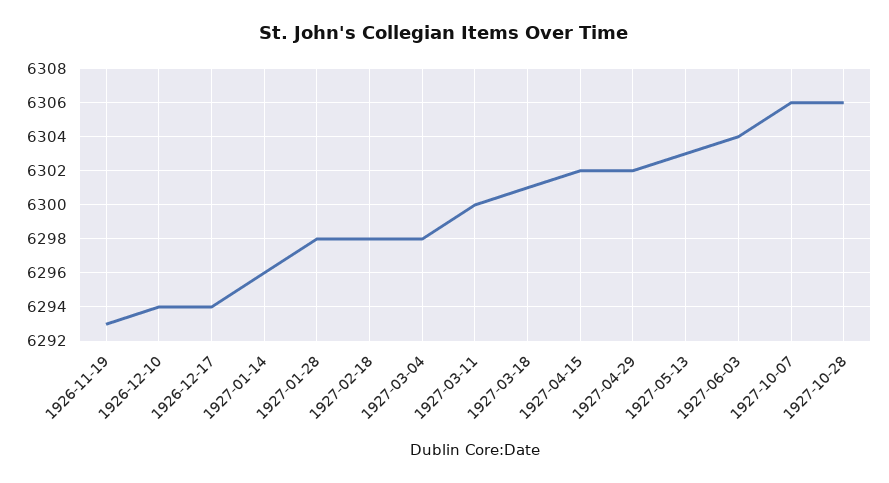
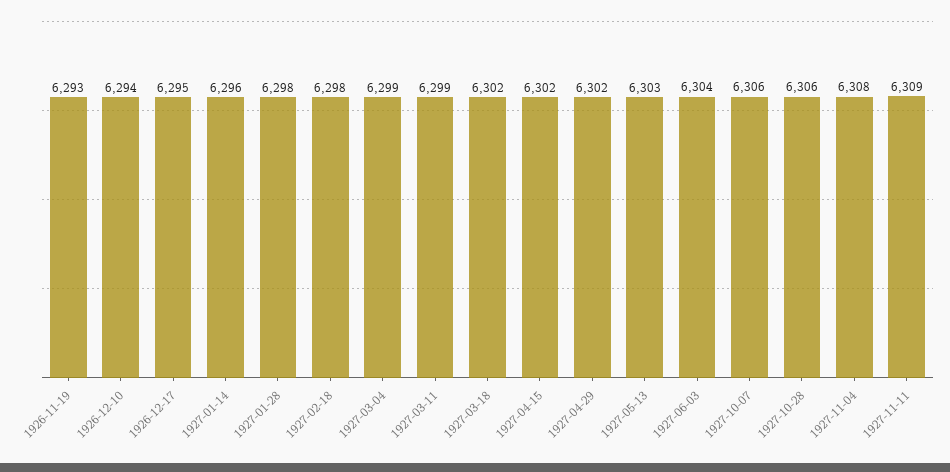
1926-12-17: 6294 -> 6295
1927-03-04: 6298 -> 6299
1927-03-11: 6300 -> 6299
1927-03-18: 6301 -> 6302
1927-11-04: none -> 6308
1927-11-11: none -> 6309

